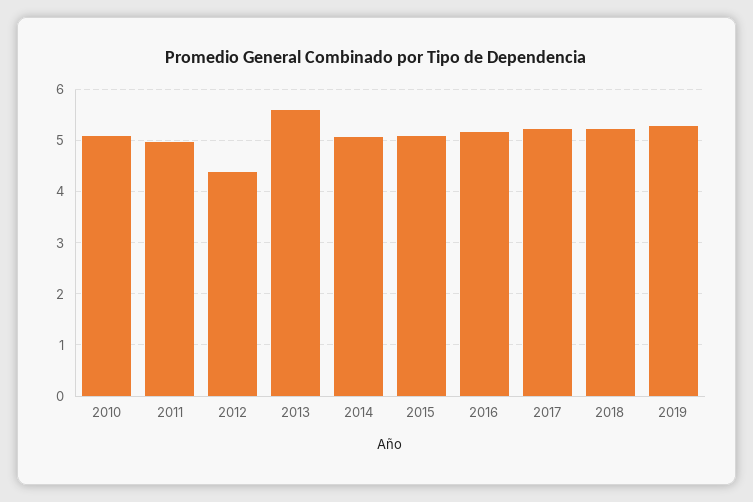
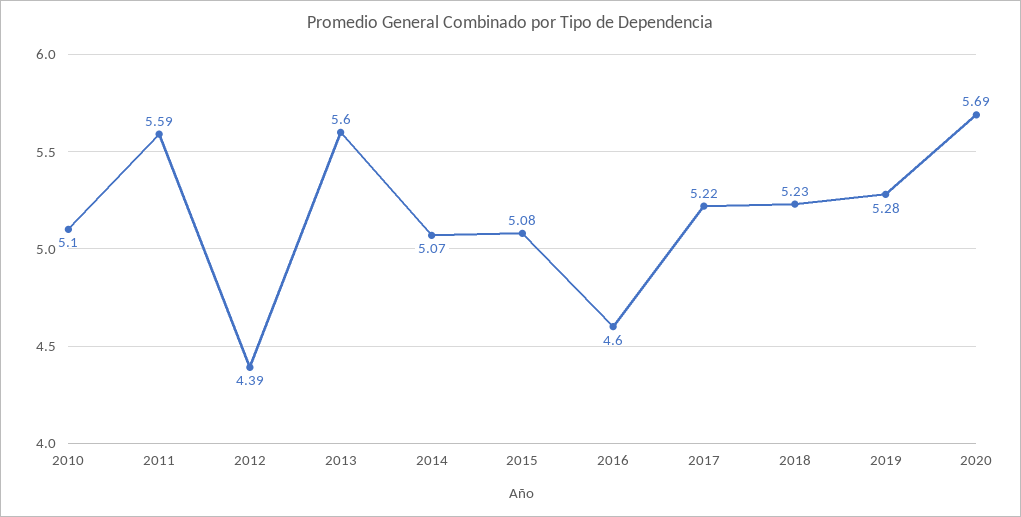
2011: 5 -> 5.59
2016: 5.2 -> 4.6
2020: none -> 5.69

